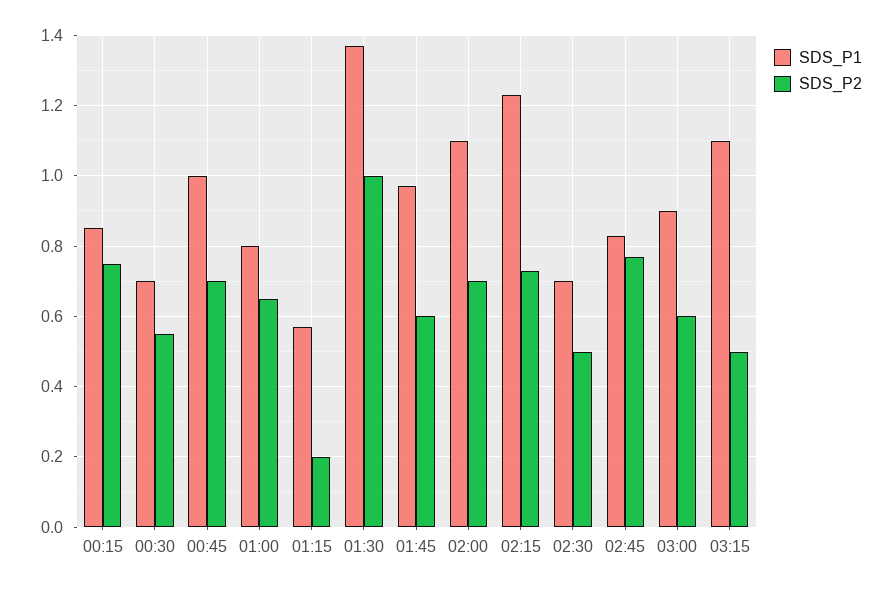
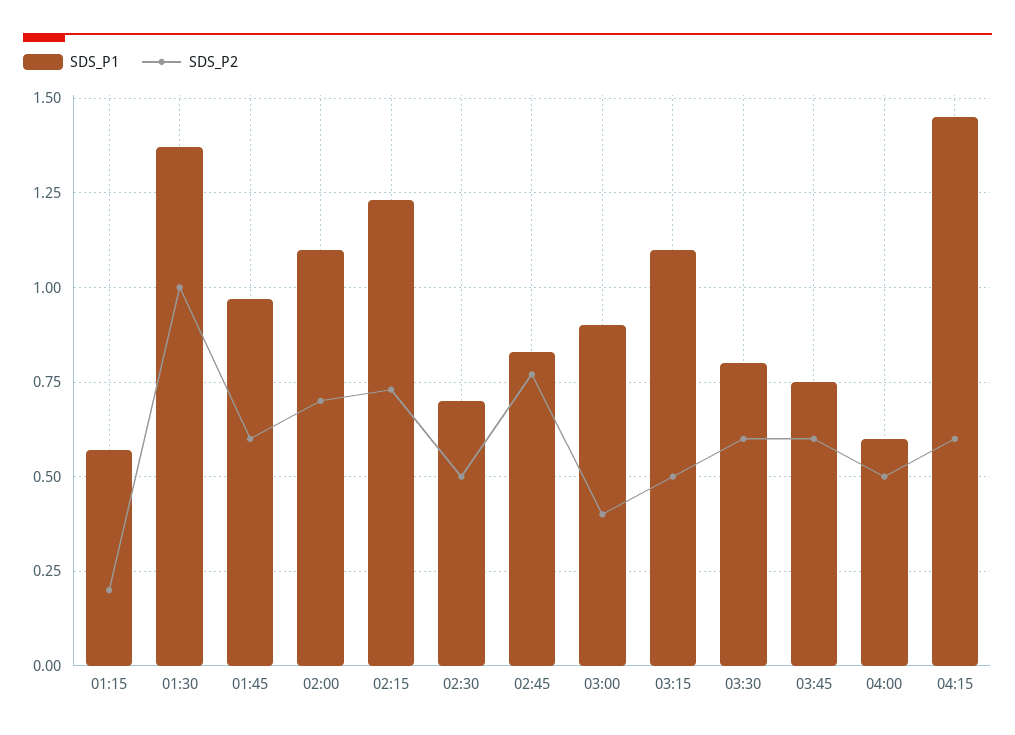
SDS_P1, 00:15: 0.85 -> none
SDS_P2, 00:15: 0.75 -> none
SDS_P1, 00:30: 0.7 -> none
SDS_P2, 00:30: 0.55 -> none
SDS_P1, 00:45: 1 -> none
SDS_P2, 00:45: 0.7 -> none
SDS_P1, 01:00: 0.8 -> none
SDS_P2, 01:00: 0.65 -> none
SDS_P2, 03:00: 0.6 -> 0.4
SDS_P1, 03:30: none -> 0.8
SDS_P2, 03:30: none -> 0.6
SDS_P1, 03:45: none -> 0.75
SDS_P2, 03:45: none -> 0.6
SDS_P1, 04:00: none -> 0.6
SDS_P2, 04:00: none -> 0.5
SDS_P1, 04:15: none -> 1.45
SDS_P2, 04:15: none -> 0.6

